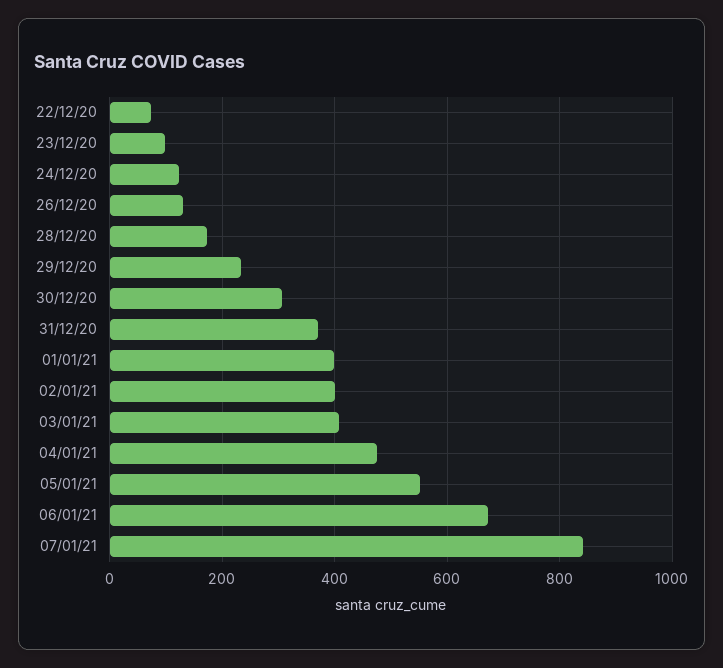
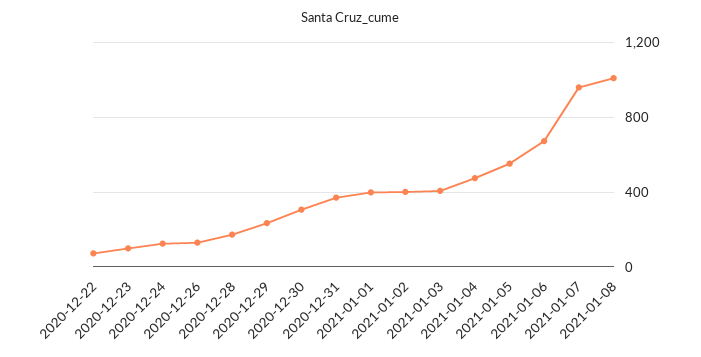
07/01/21: 840 -> 950
2021-01-08: none -> 1000

